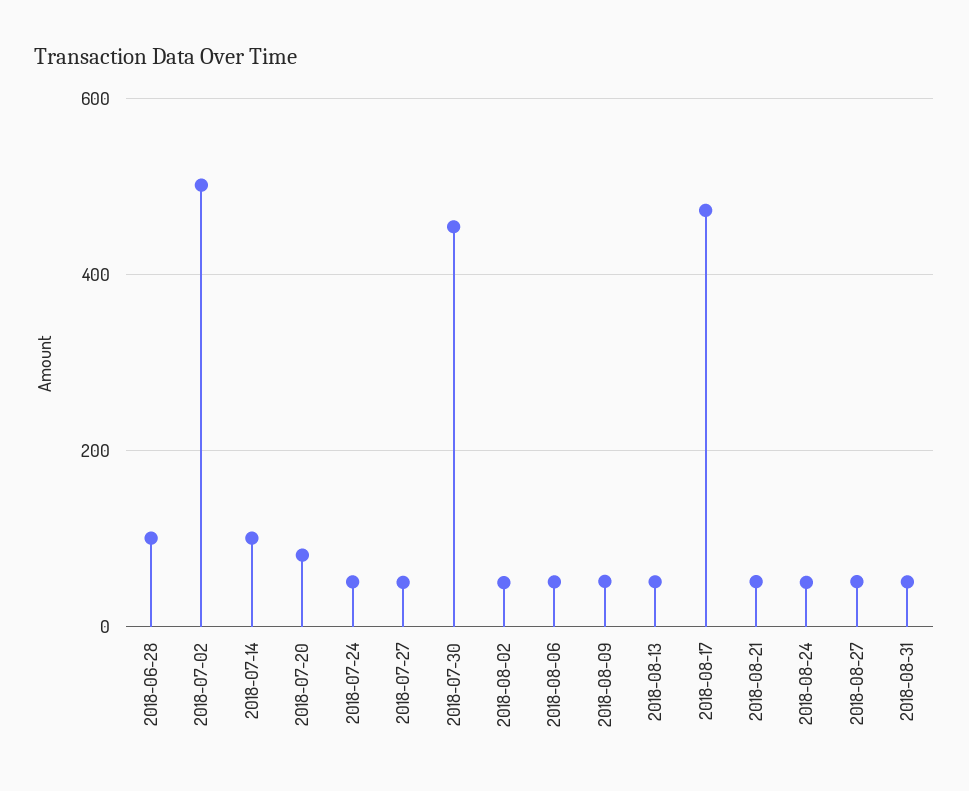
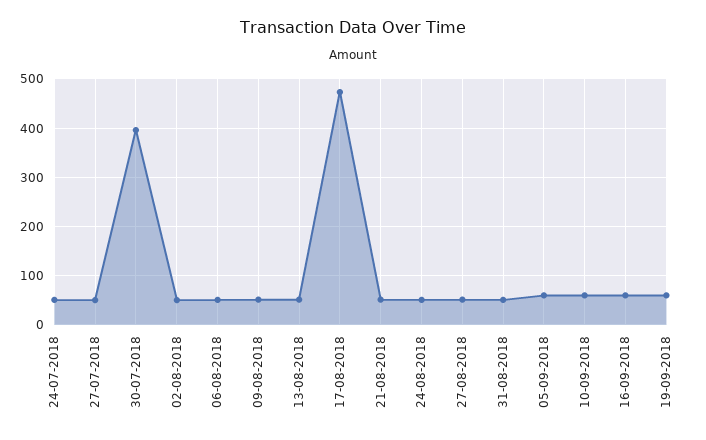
2018-06-28: 100 -> none
2018-07-02: 500 -> none
2018-07-14: 100 -> none
2018-07-20: 80 -> none
2018-07-30: 460 -> 400
05-09-2018: none -> 60
10-09-2018: none -> 60
16-09-2018: none -> 60
19-09-2018: none -> 60

